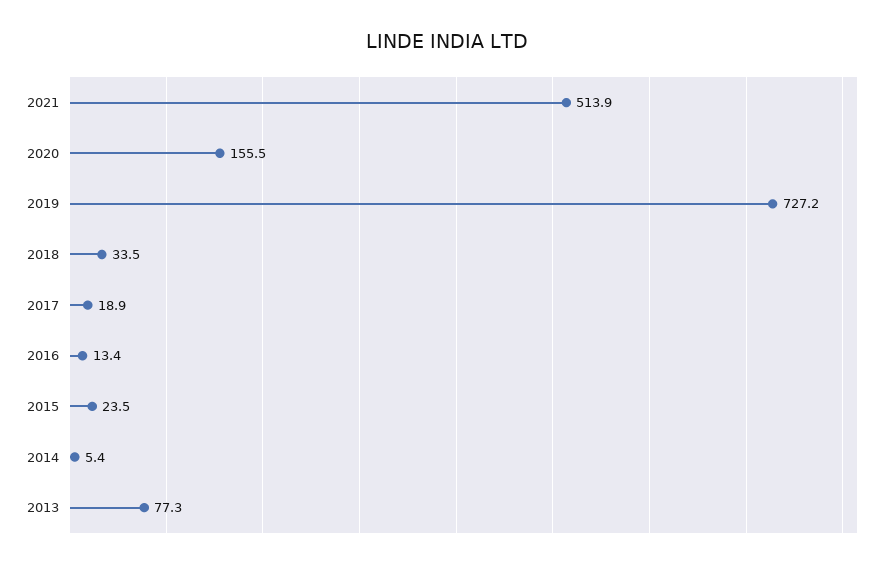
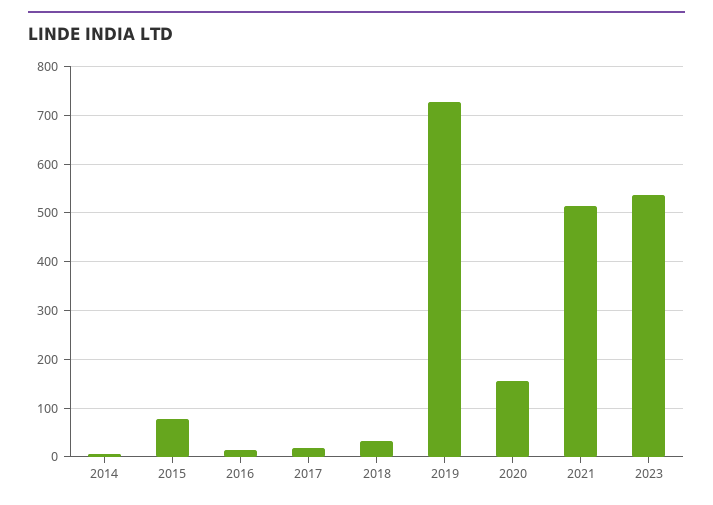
2015: 23.5 -> 80
2013: 77.3 -> none
2023: none -> 540

